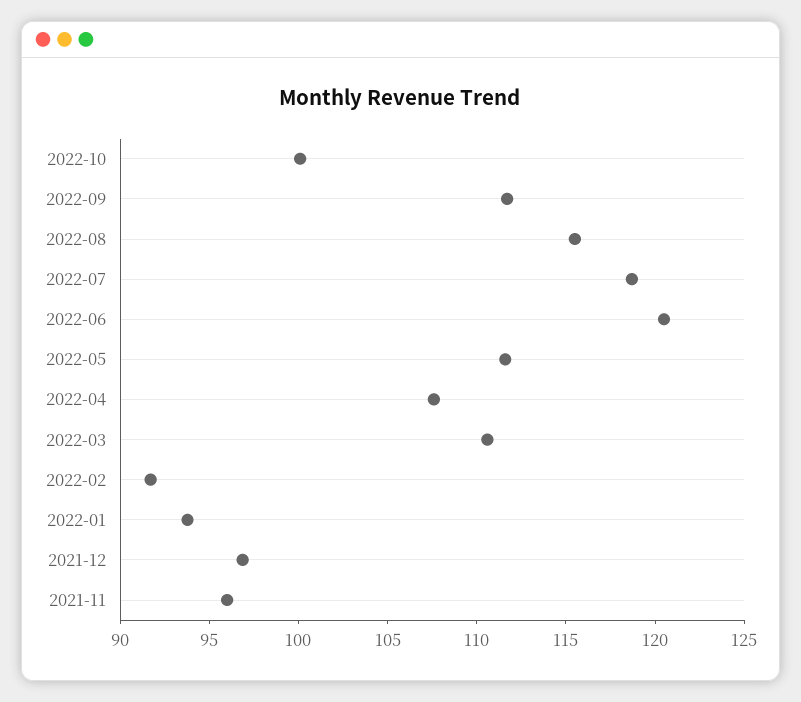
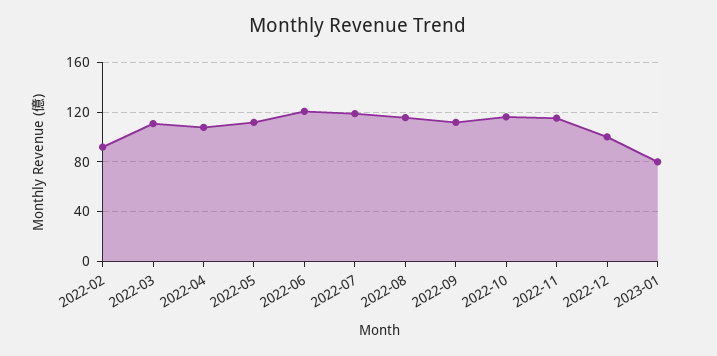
2022-10: 100 -> 115
2022-01: 94 -> none
2021-12: 97 -> none
2021-11: 96 -> none
2022-11: none -> 115
2022-12: none -> 100
2023-01: none -> 80

